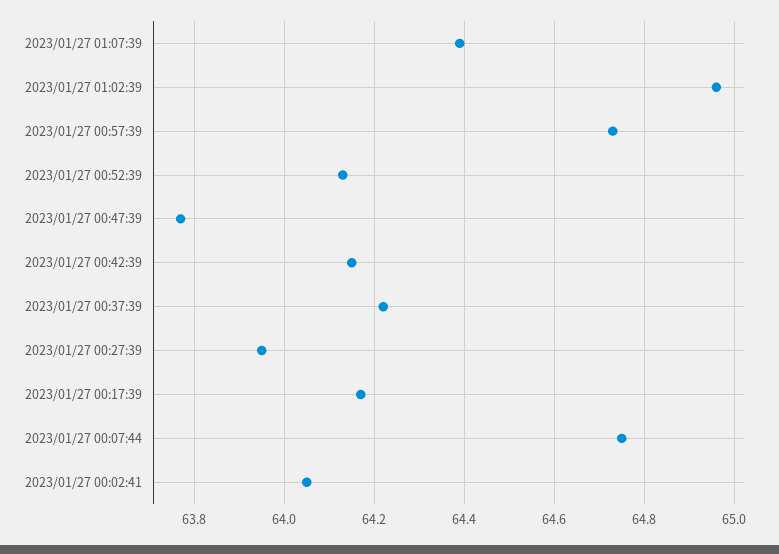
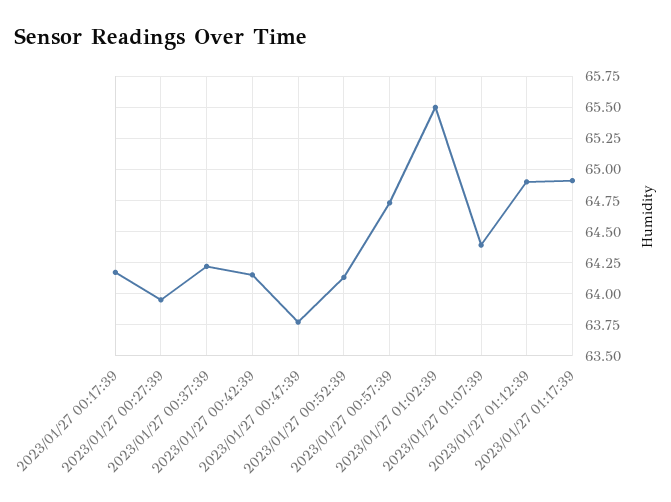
2023/01/27 01:02:39: 64.95 -> 65.5
2023/01/27 00:07:44: 64.75 -> none
2023/01/27 00:02:41: 64.05 -> none
2023/01/27 01:12:39: none -> 64.9
2023/01/27 01:17:39: none -> 64.9

